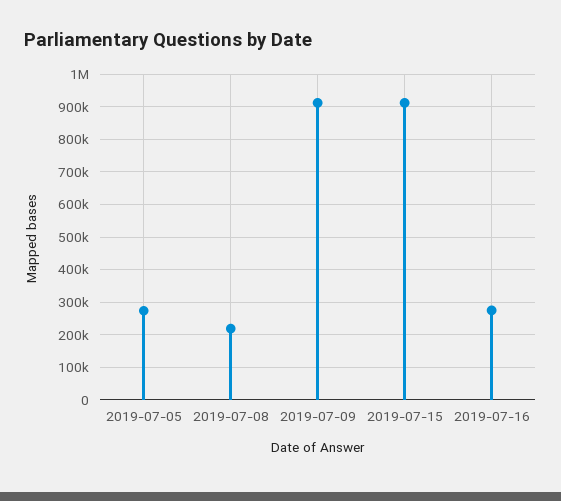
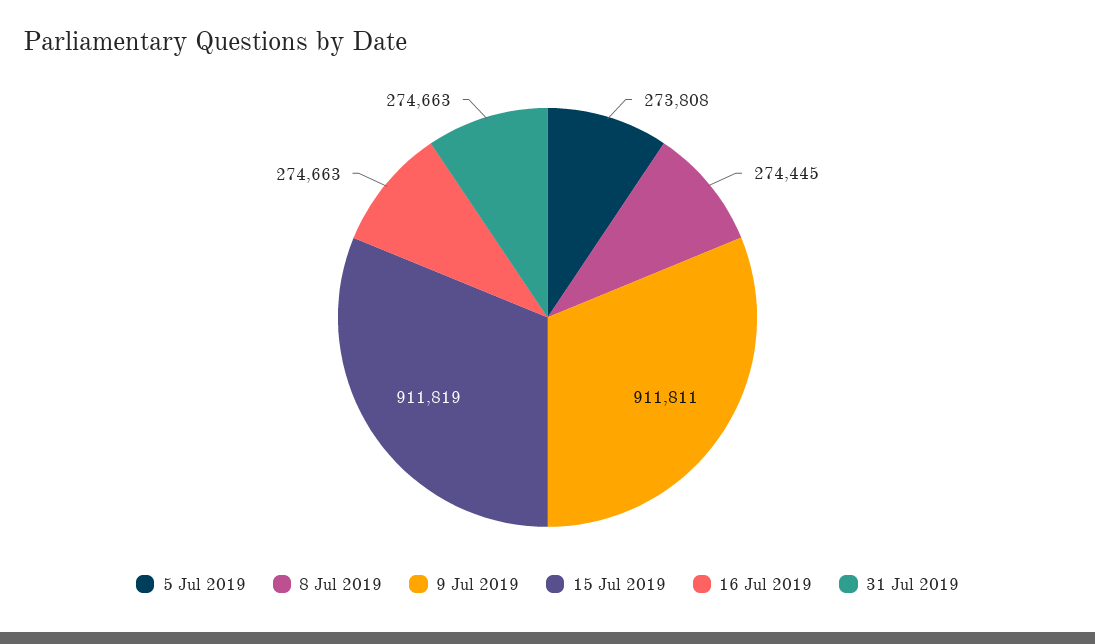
2019-07-08: 220000 -> 274445
31 Jul 2019: none -> 274663

